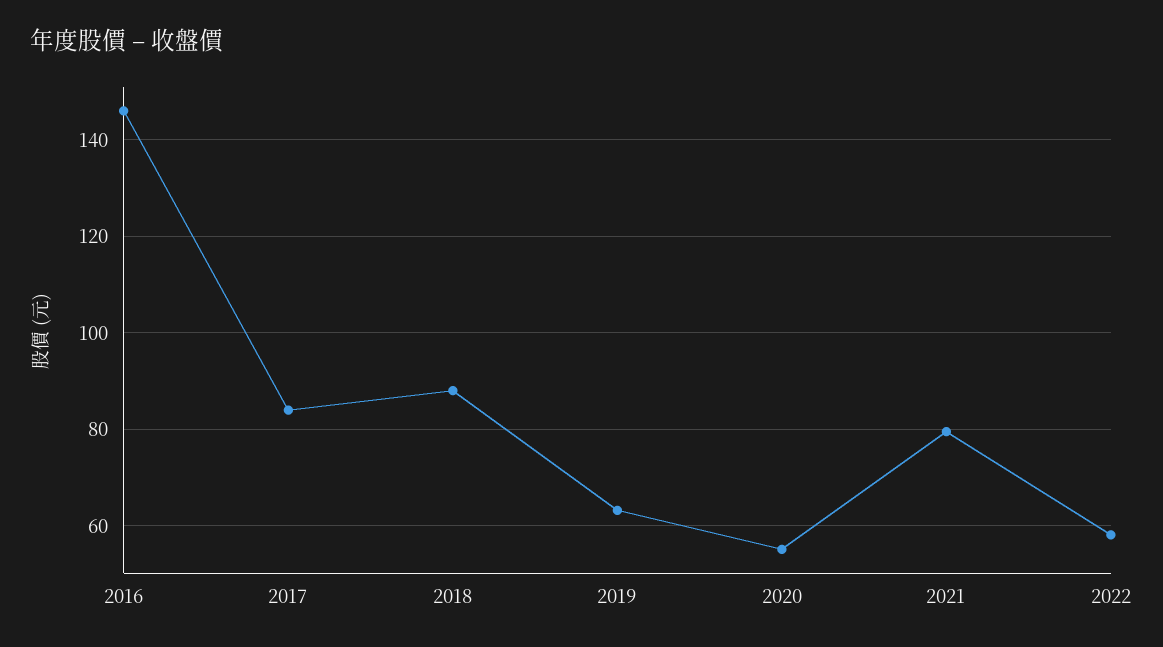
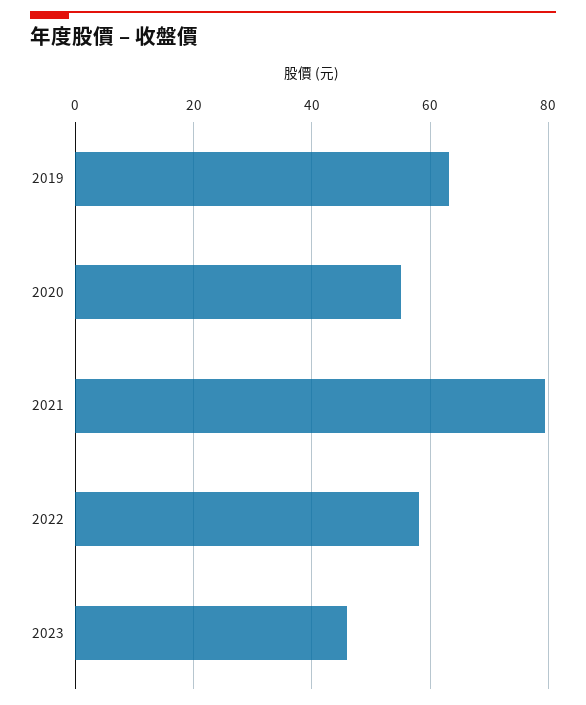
2016: 146 -> none
2017: 84 -> none
2018: 88 -> none
2023: none -> 46

